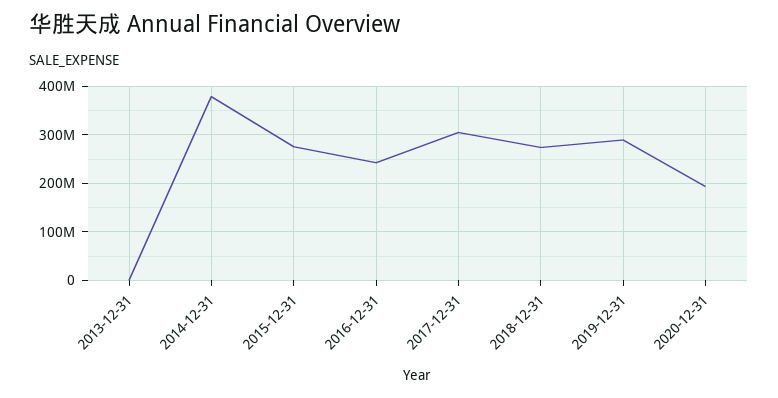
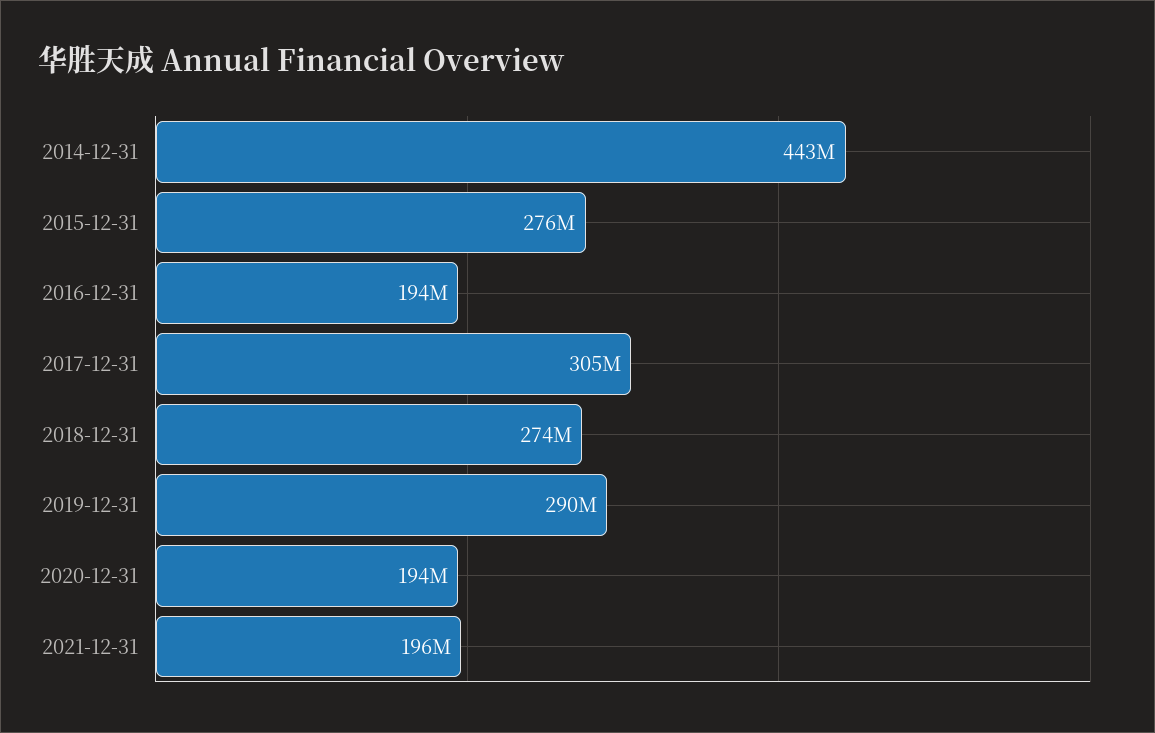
2013-12-31: 0 -> none
2014-12-31: 380000000 -> 443000000
2016-12-31: 240000000 -> 194000000
2021-12-31: none -> 196000000

